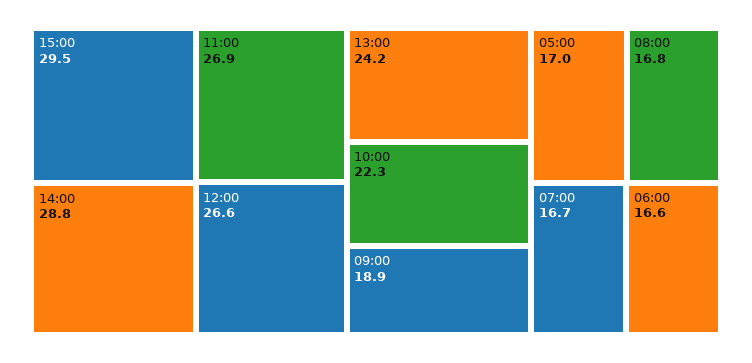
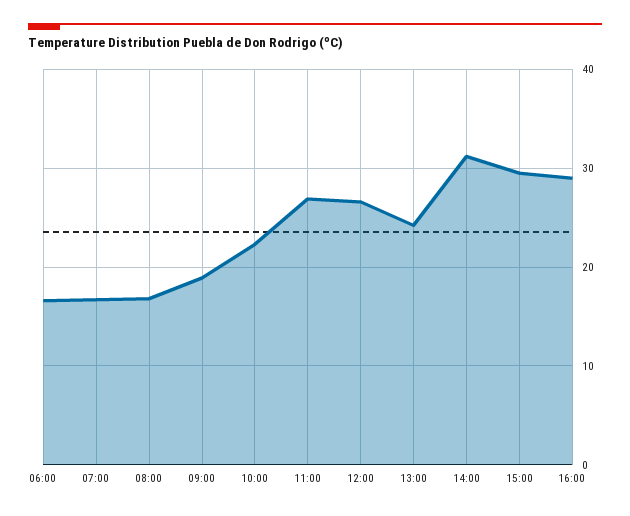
14:00: 28.8 -> 31
05:00: 17 -> none
16:00: none -> 29

